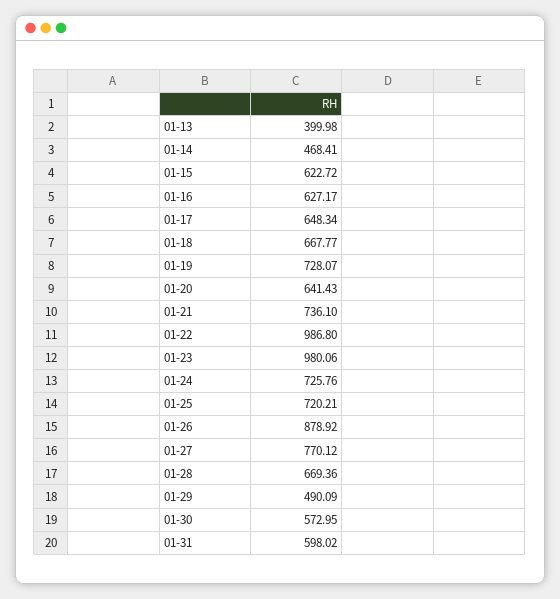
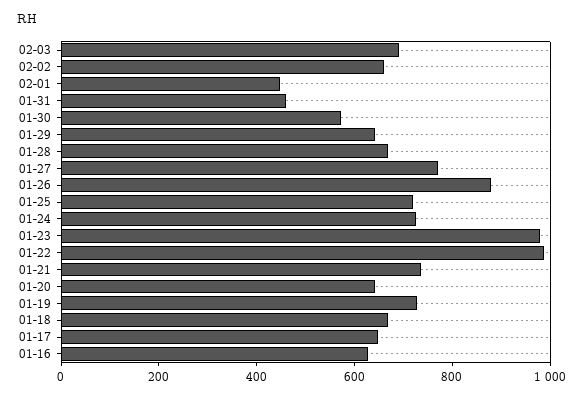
01-13: 399.98 -> none
01-14: 468.41 -> none
01-15: 622.72 -> none
01-29: 490.09 -> 650
01-31: 598.02 -> 450
02-03: none -> 700
02-02: none -> 650
02-01: none -> 450

